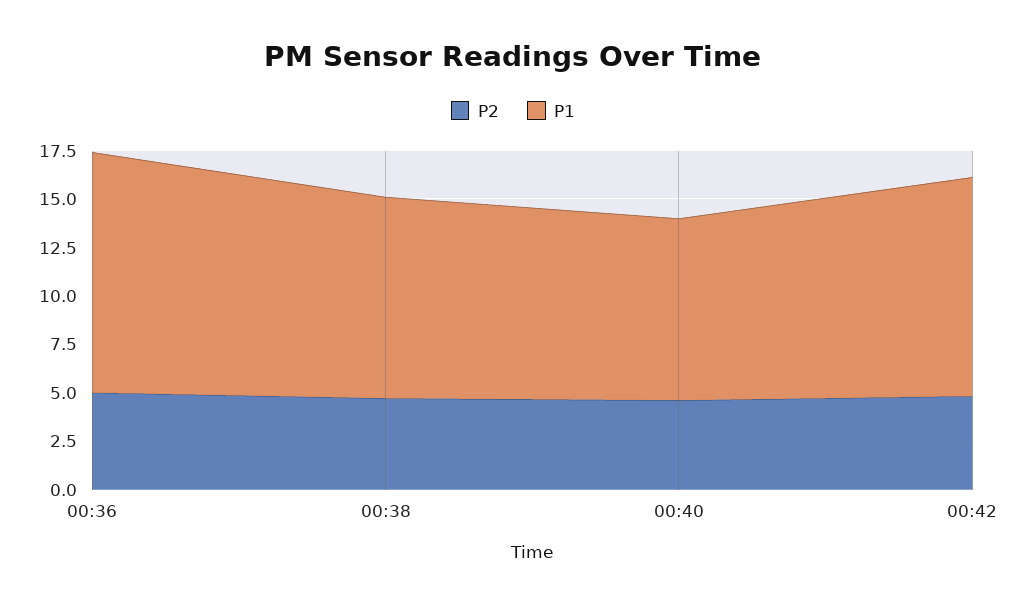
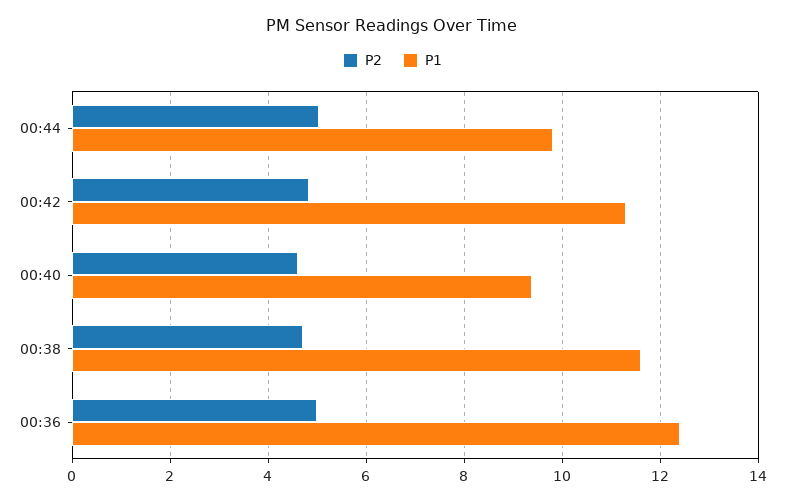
P1, 00:38: 10.5 -> 11.6
P2, 00:44: none -> 5
P1, 00:44: none -> 9.8

